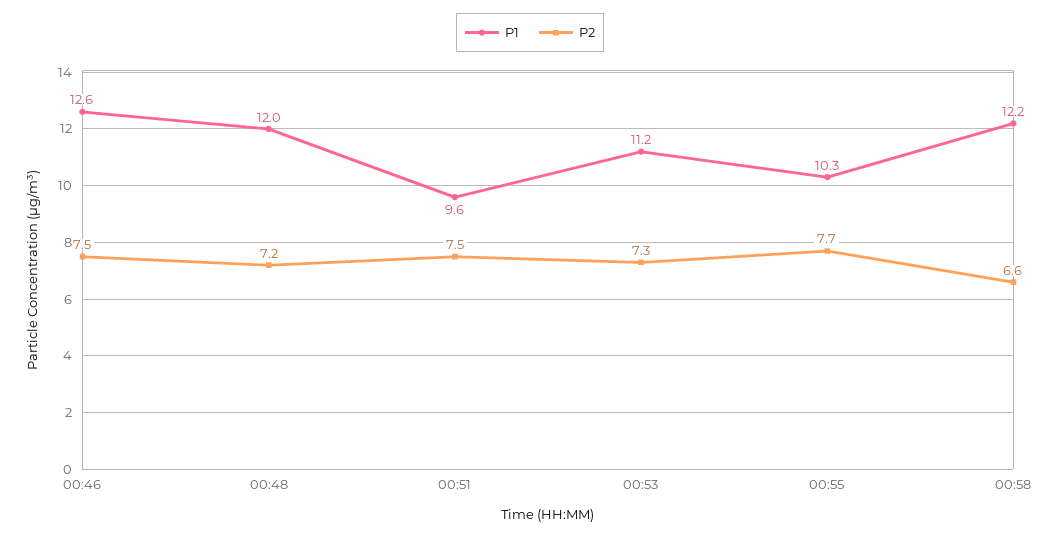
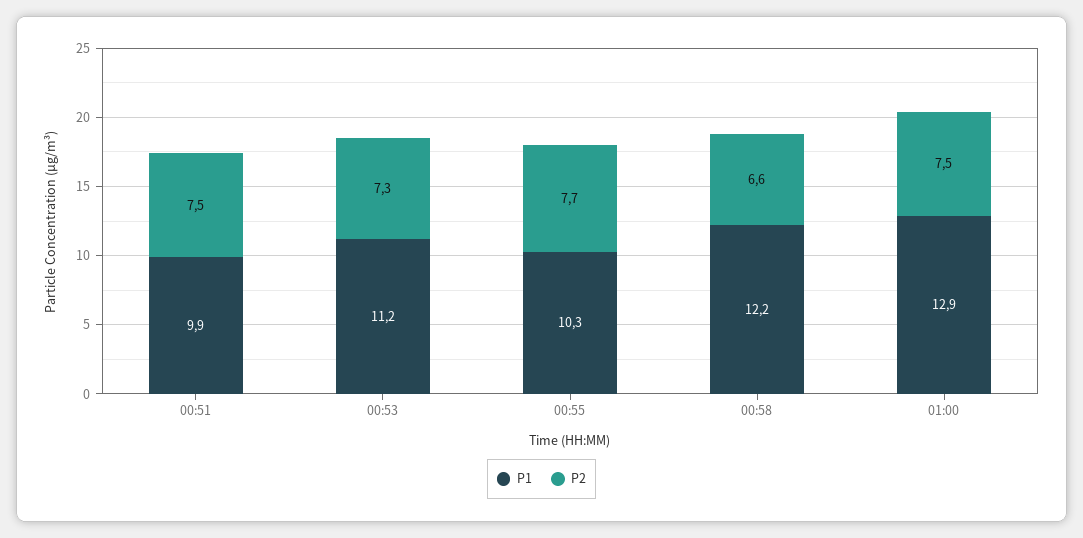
P1, 00:46: 12.6 -> none
P2, 00:46: 7.5 -> none
P1, 00:48: 12 -> none
P2, 00:48: 7.2 -> none
P1, 00:51: 9.6 -> 9.9
P1, 01:00: none -> 12.9
P2, 01:00: none -> 7.5

